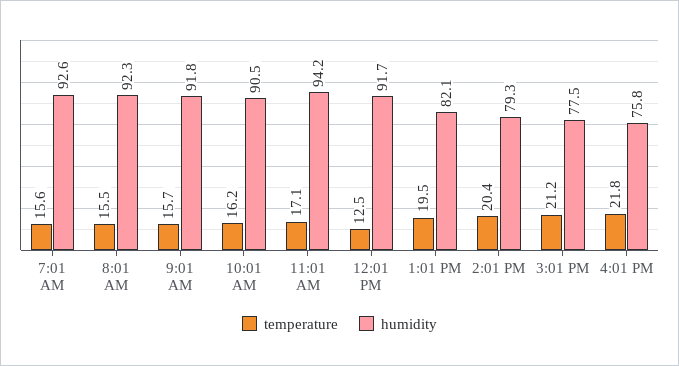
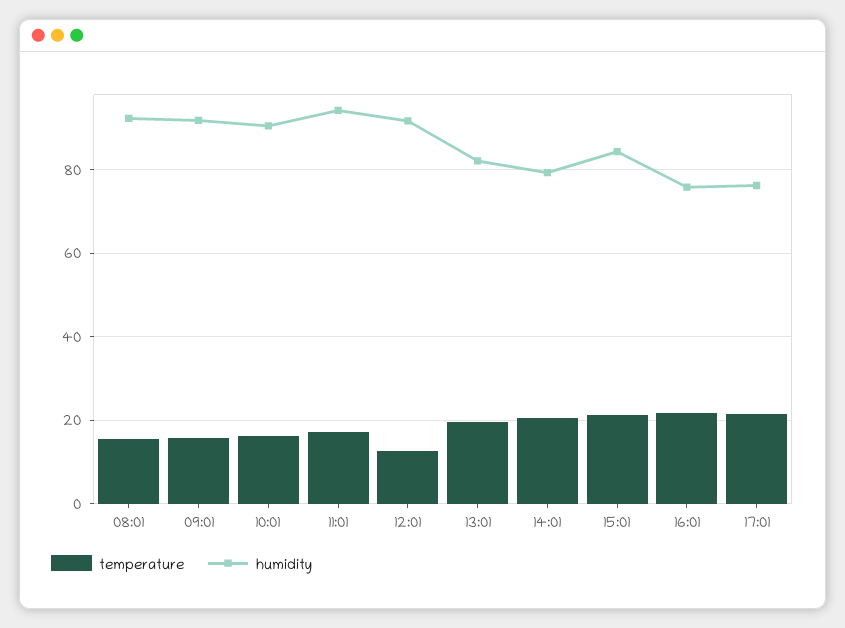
temperature, 7:01 AM: 15.6 -> none
humidity, 7:01 AM: 92.6 -> none
humidity, 3:01 PM: 77.5 -> 84
temperature, 17:01: none -> 22
humidity, 17:01: none -> 76

